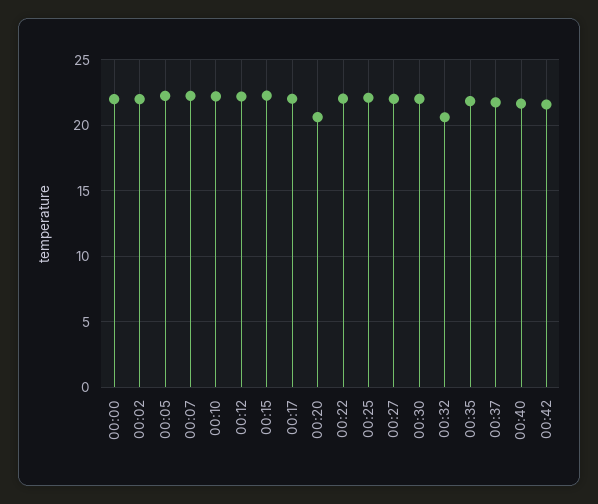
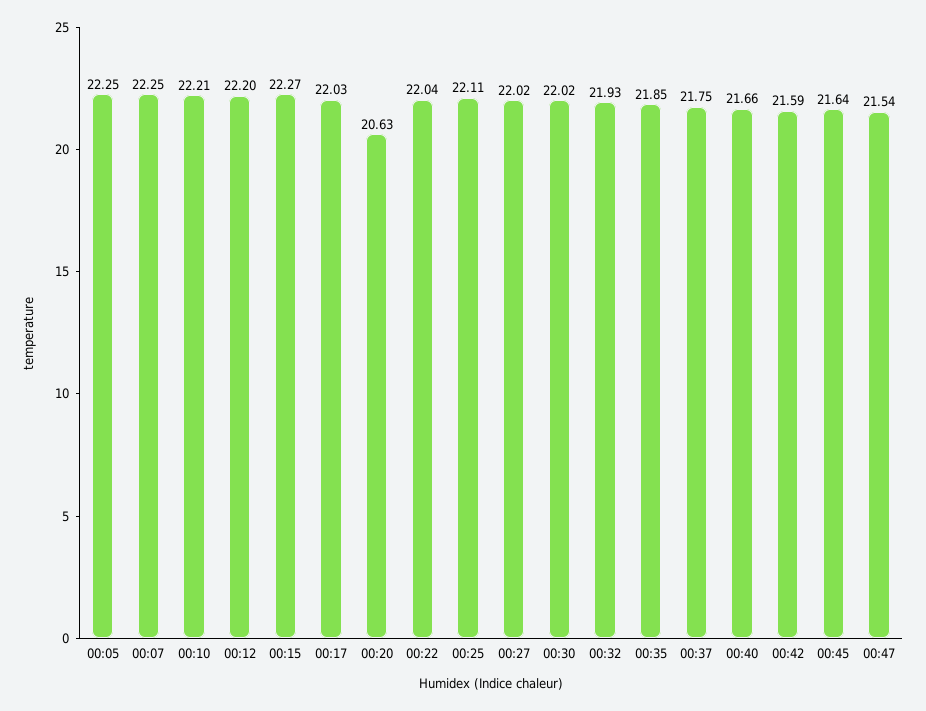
00:00: 22 -> none
00:02: 22 -> none
00:32: 20.5 -> 21.93
00:45: none -> 21.64
00:47: none -> 21.54

